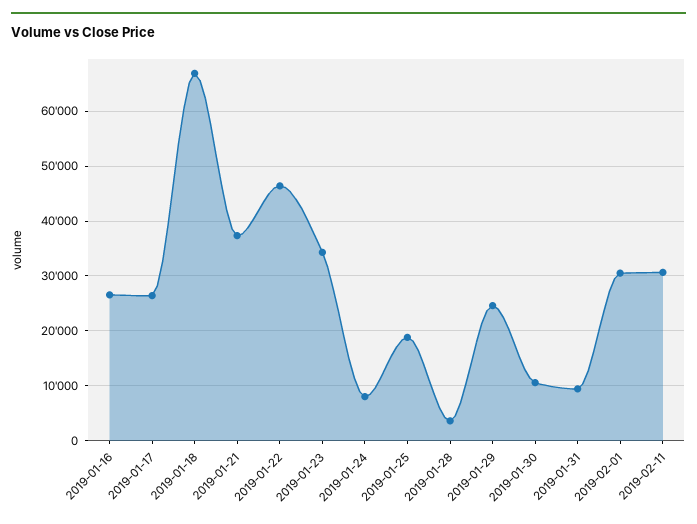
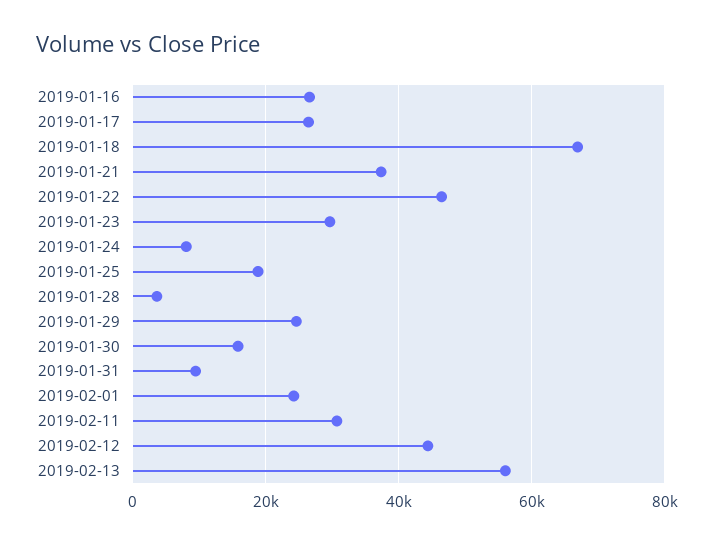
2019-01-23: 34000 -> 30000
2019-01-30: 10000 -> 16000
2019-02-01: 30000 -> 24000
2019-02-12: none -> 44000
2019-02-13: none -> 56000

